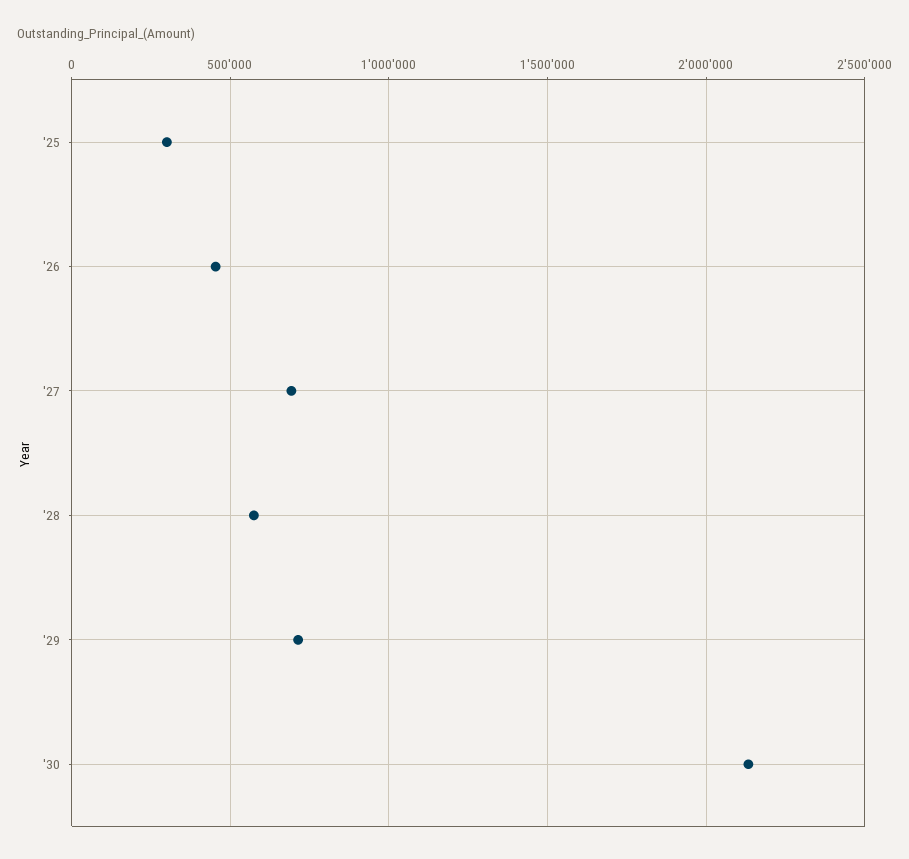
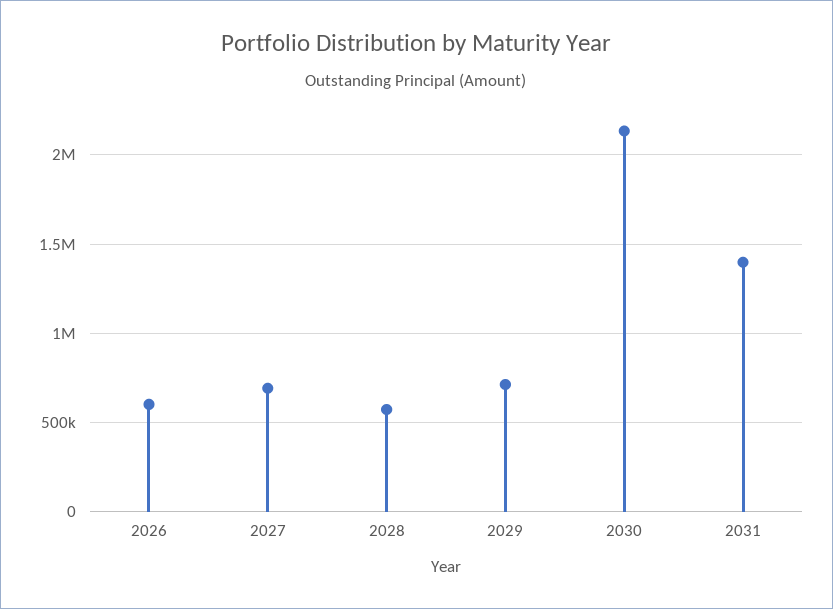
'25: 300000 -> none
'26: 450000 -> 600000
2031: none -> 1400000

